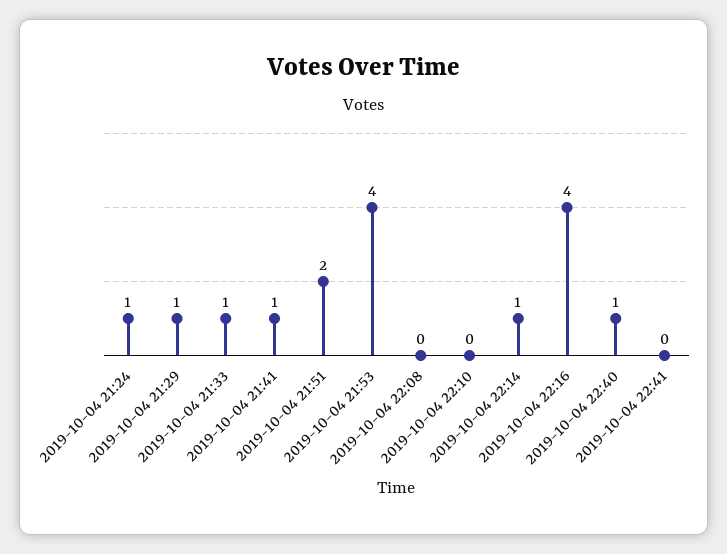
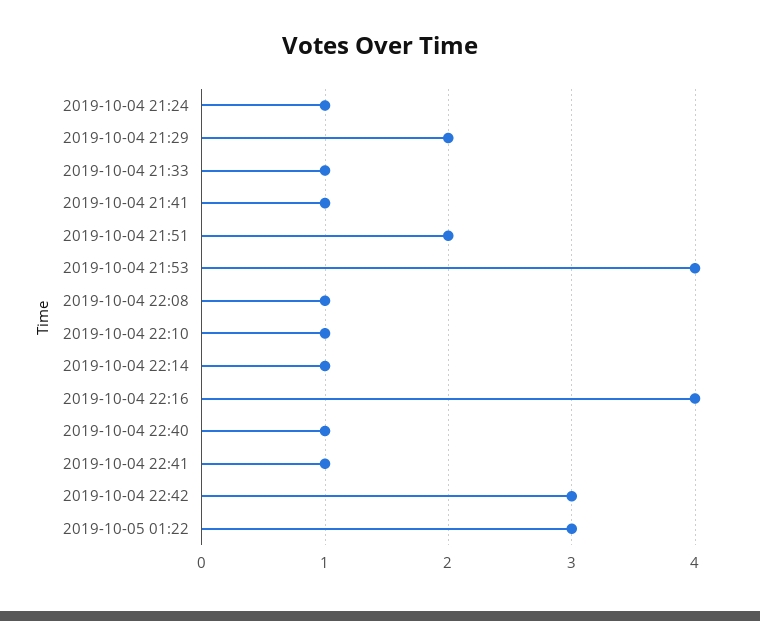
2019-10-04 21:29: 1 -> 2
2019-10-04 22:08: 0 -> 1
2019-10-04 22:10: 0 -> 1
2019-10-04 22:41: 0 -> 1
2019-10-04 22:42: none -> 3
2019-10-05 01:22: none -> 3

